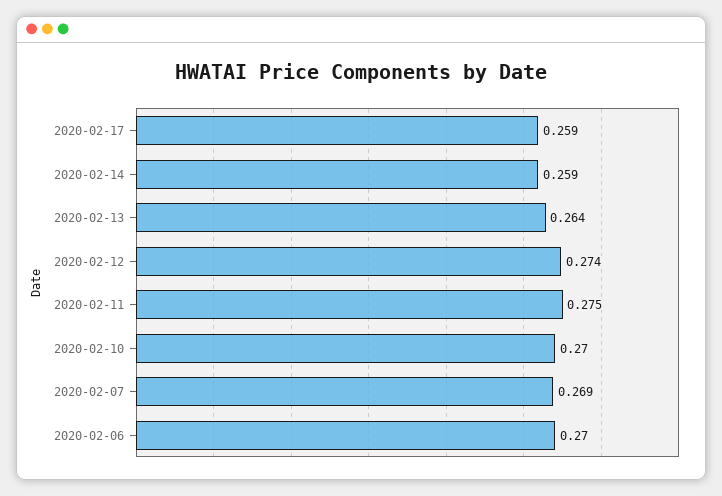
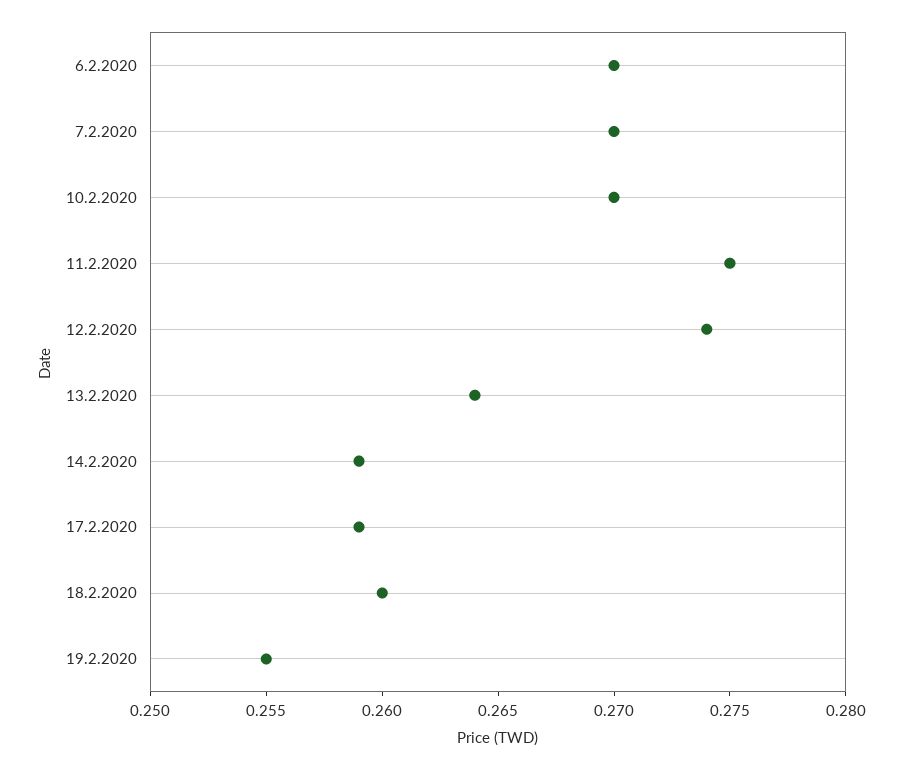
2020-02-07: 0.269 -> 0.27
18.2.2020: none -> 0.26
19.2.2020: none -> 0.255

